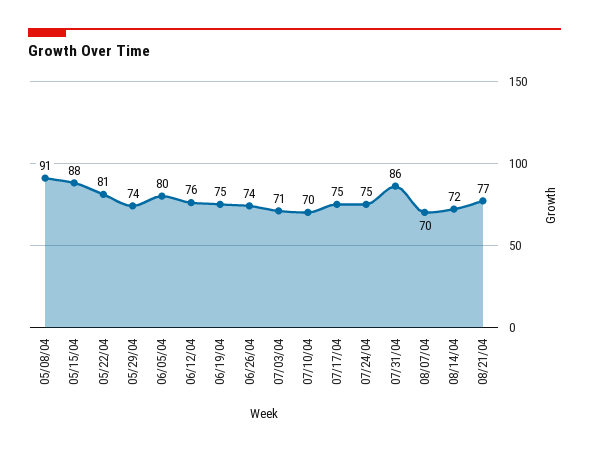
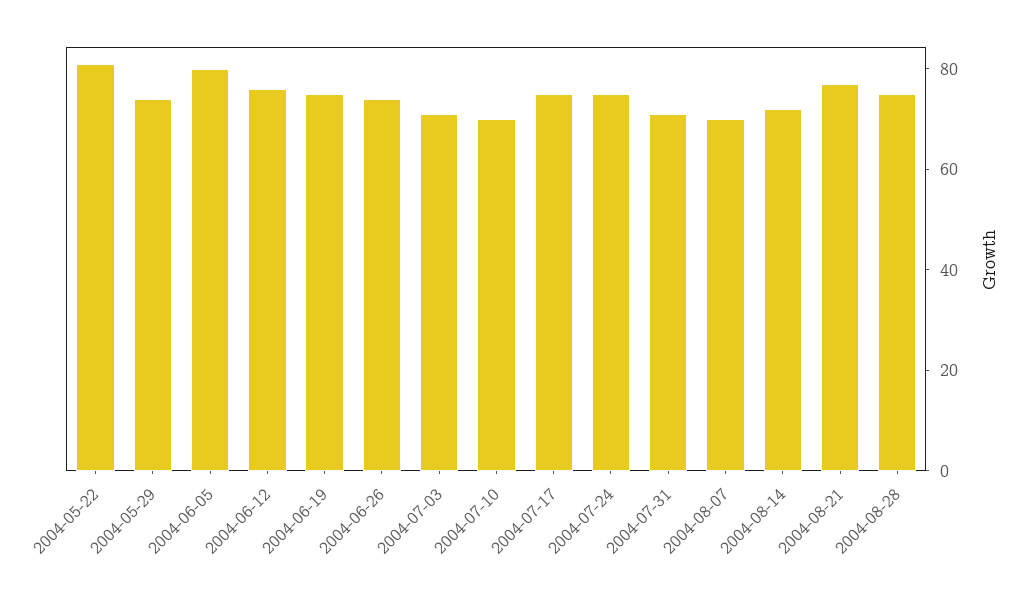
05/08/04: 91 -> none
05/15/04: 88 -> none
07/31/04: 86 -> 70
2004-08-28: none -> 75

